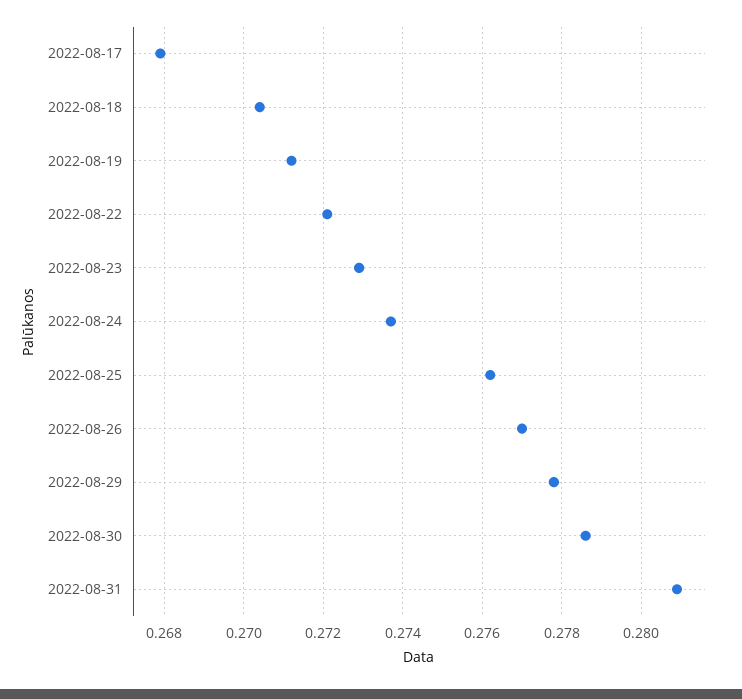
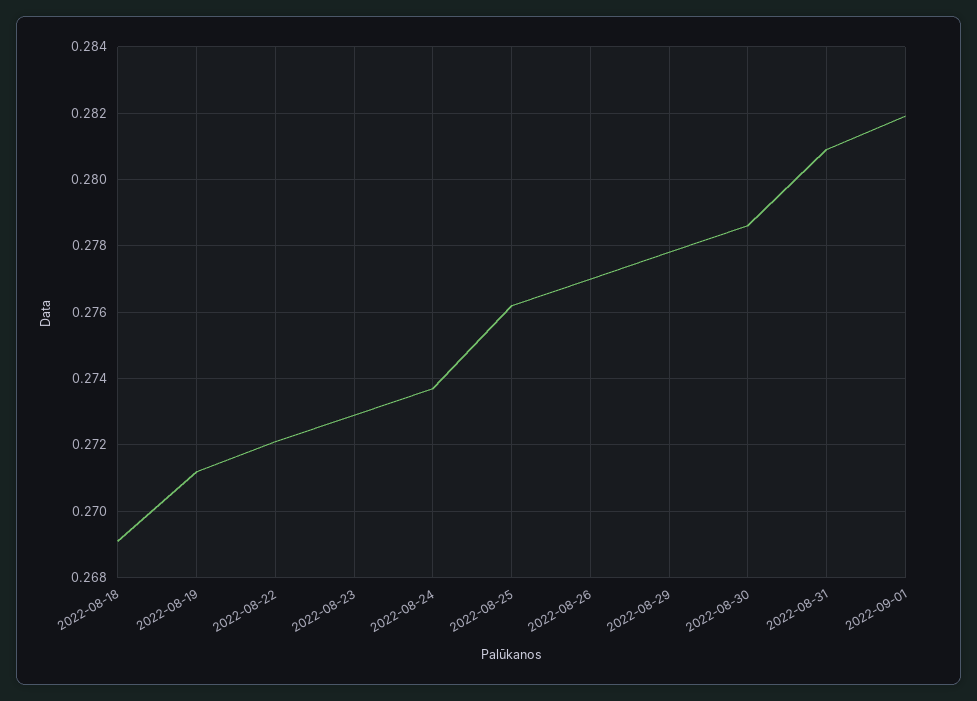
2022-08-17: 0.268 -> none
2022-08-18: 0.2705 -> 0.269
2022-09-01: none -> 0.282

